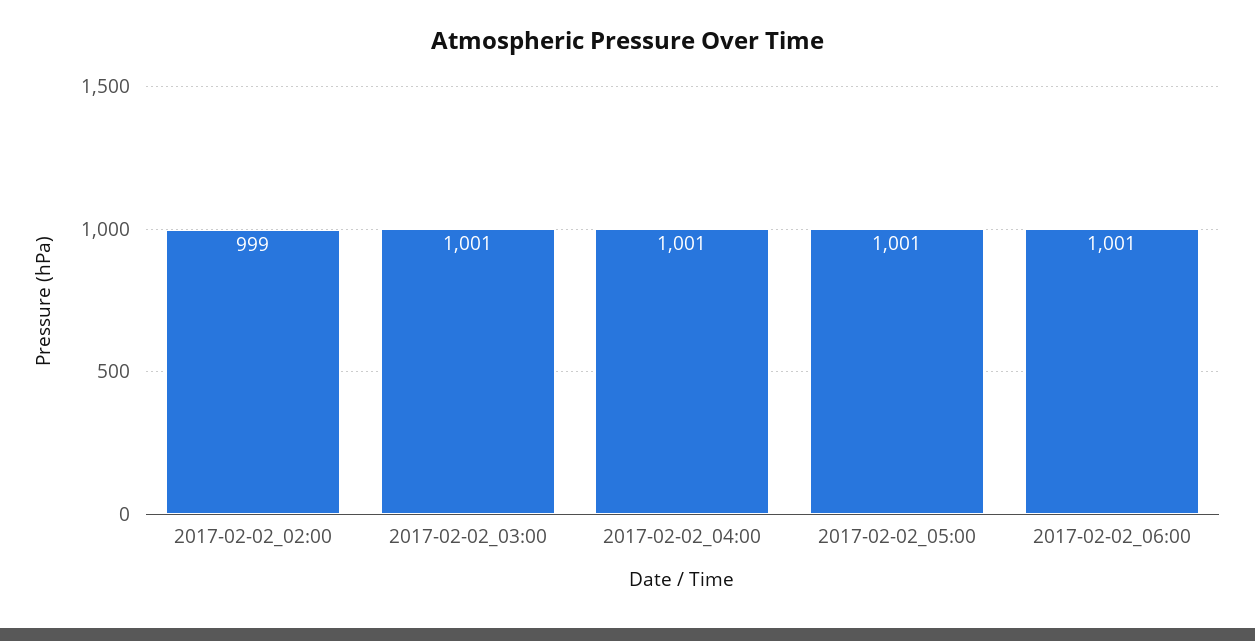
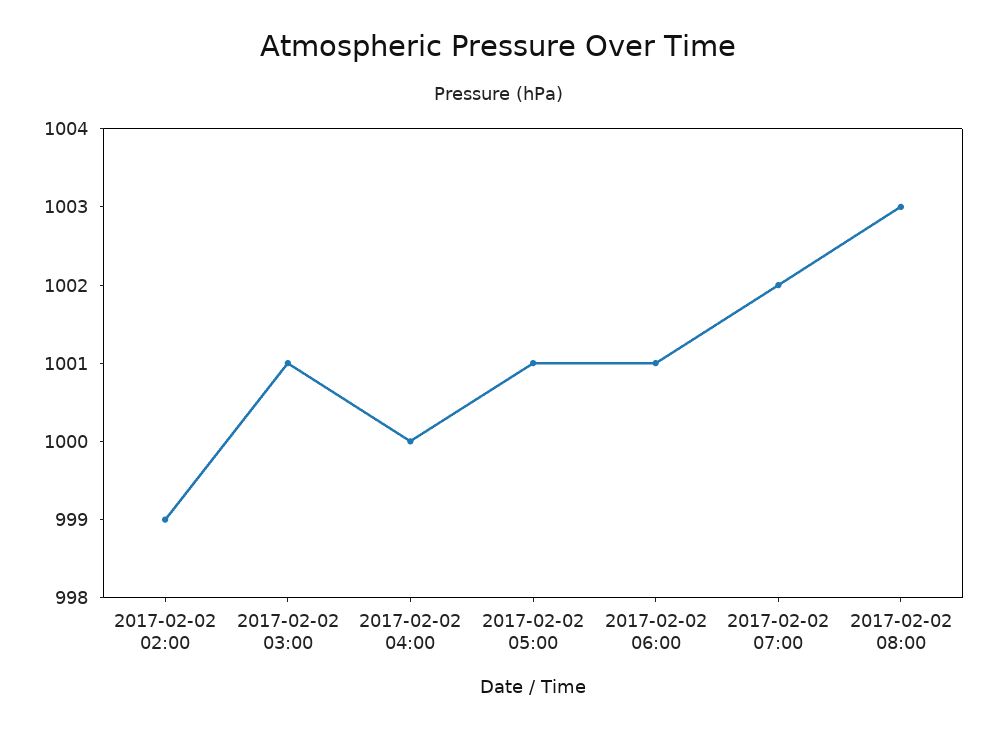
2017-02-02_04:00: 1001 -> 1000
2017-02-02 07:00: none -> 1002
2017-02-02 08:00: none -> 1003

